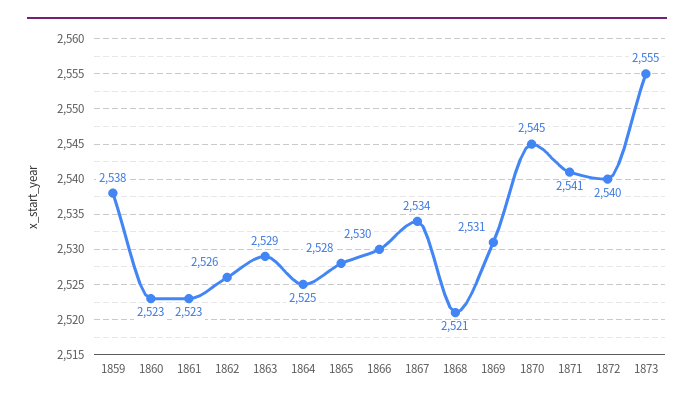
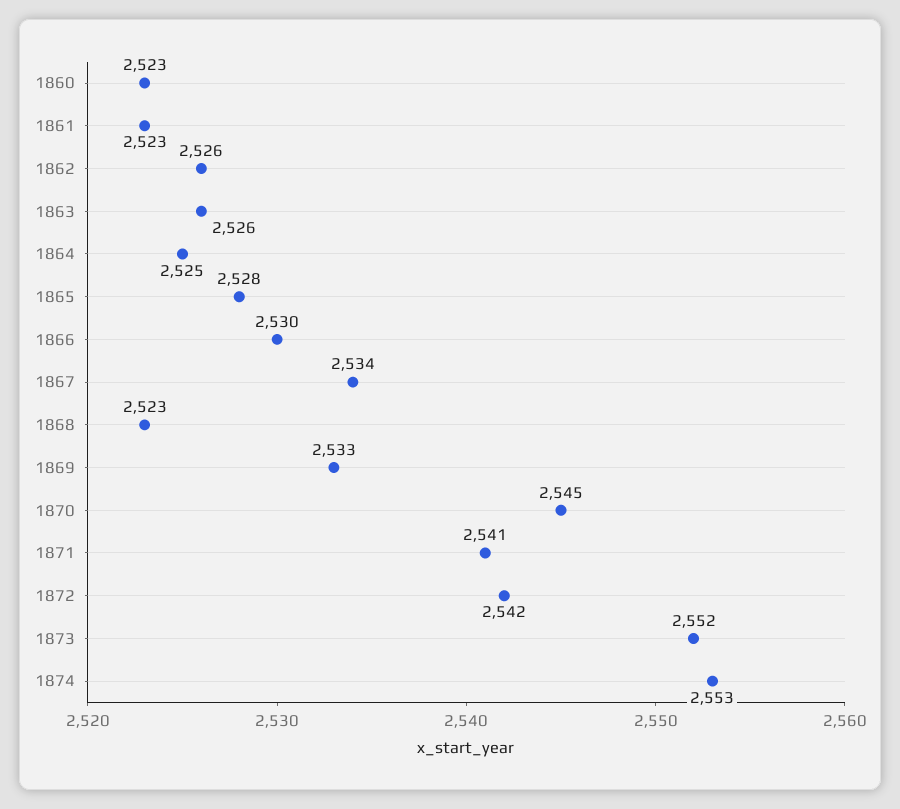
1859: 2538 -> none
1863: 2529 -> 2526
1868: 2521 -> 2523
1869: 2531 -> 2533
1872: 2540 -> 2542
1873: 2555 -> 2552
1874: none -> 2553

